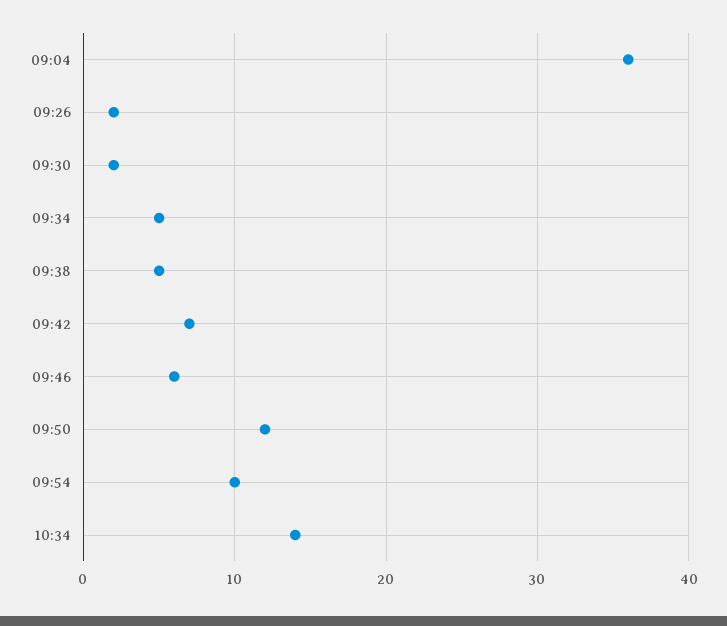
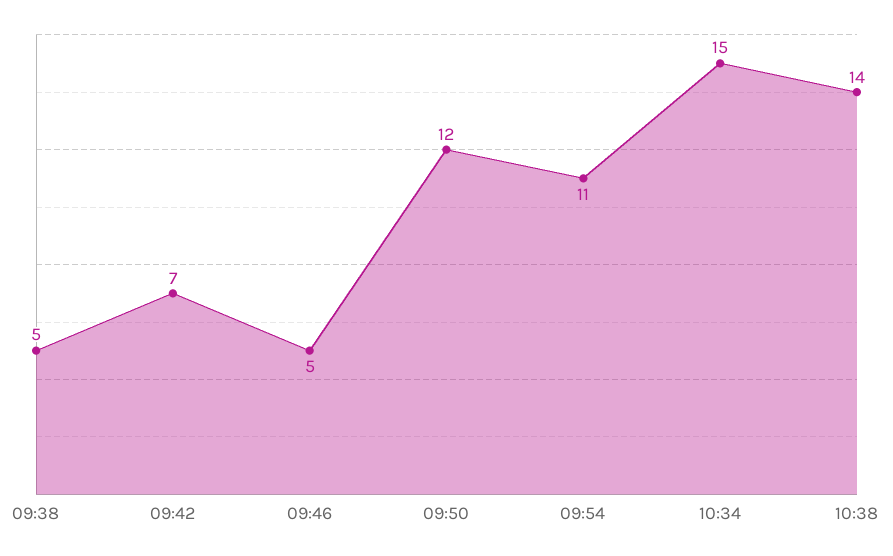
09:04: 36 -> none
09:26: 2 -> none
09:30: 2 -> none
09:34: 5 -> none
09:46: 6 -> 5
09:54: 10 -> 11
10:34: 14 -> 15
10:38: none -> 14

